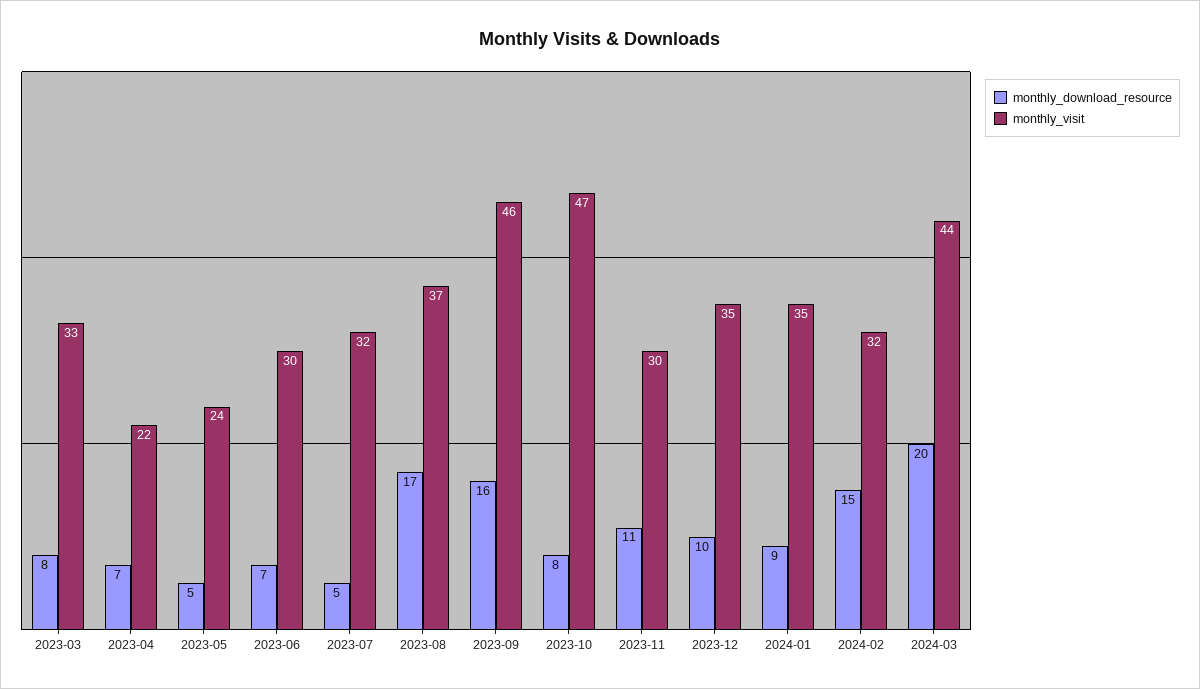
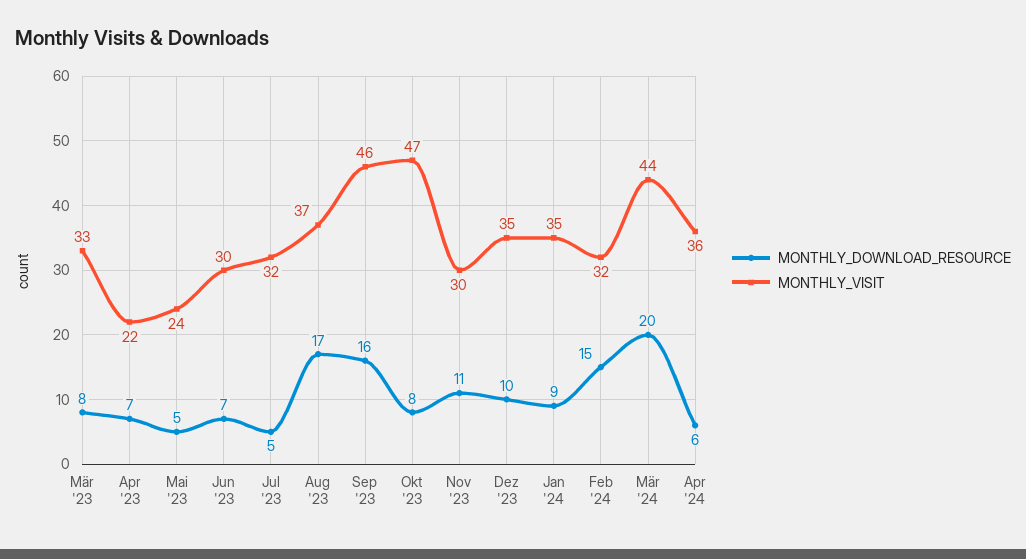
monthly_download_resource, Apr '24: none -> 6
monthly_visit, Apr '24: none -> 36

